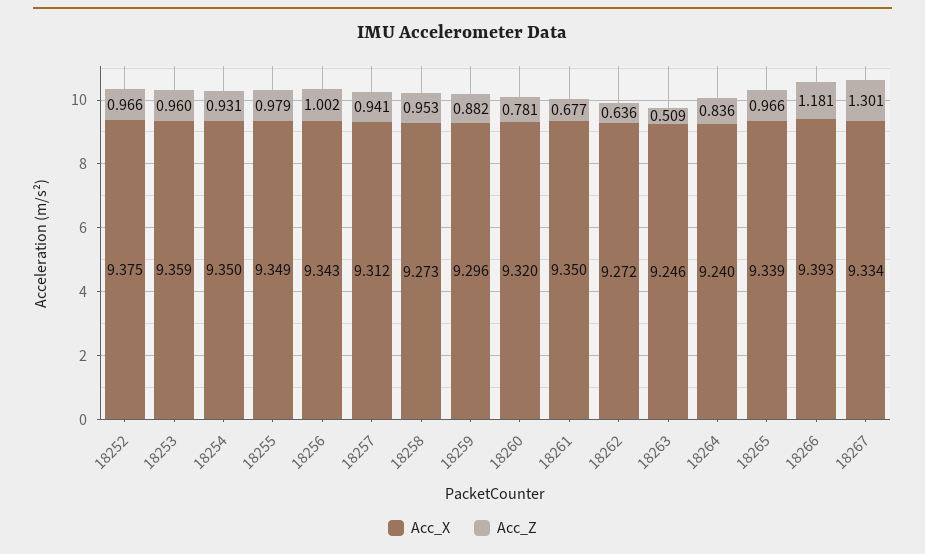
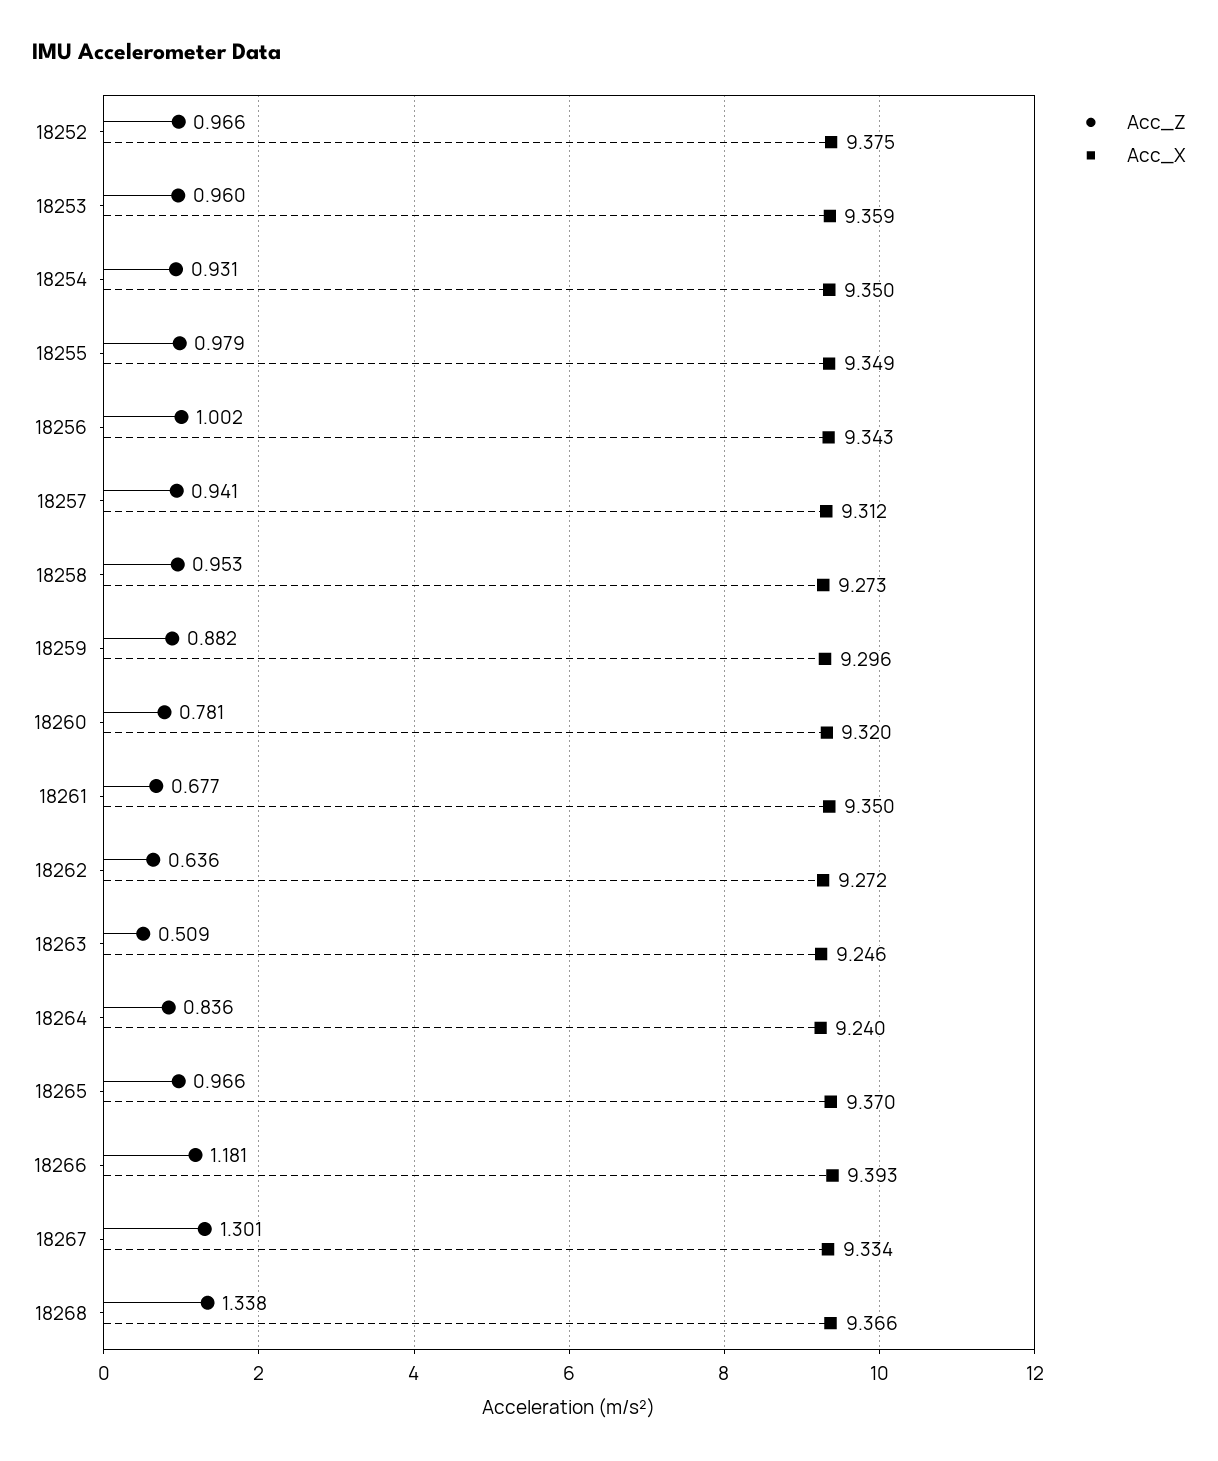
Acc_X, 18265: 9.339 -> 9.37
Acc_Z, 18268: none -> 1.338
Acc_X, 18268: none -> 9.366

